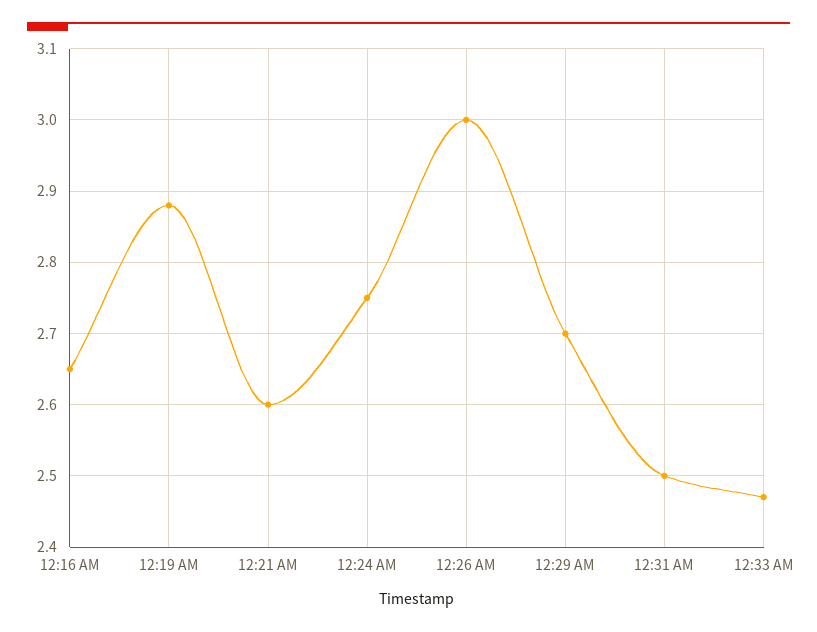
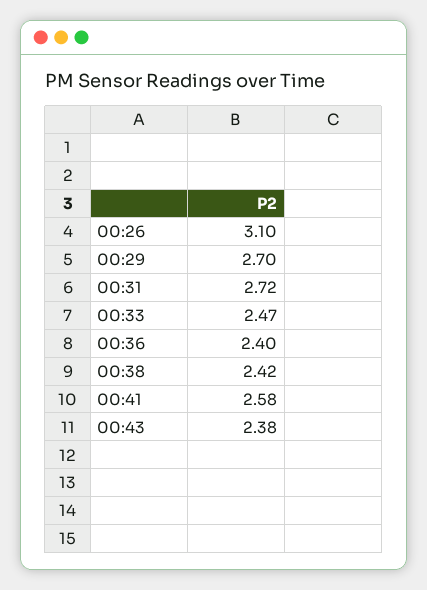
12:16 AM: 2.65 -> none
12:19 AM: 2.88 -> none
12:21 AM: 2.6 -> none
12:24 AM: 2.75 -> none
12:26 AM: 3 -> 3.1
12:31 AM: 2.5 -> 2.72
00:36: none -> 2.4
00:38: none -> 2.42
00:41: none -> 2.58
00:43: none -> 2.38

